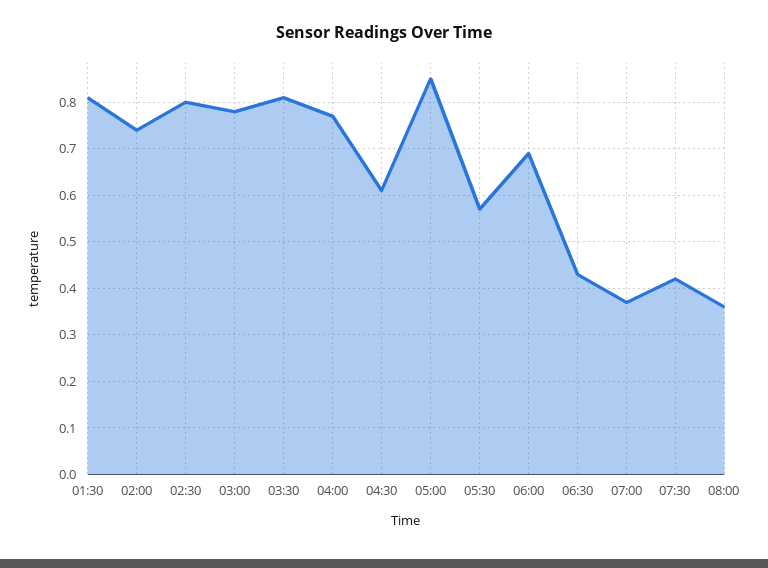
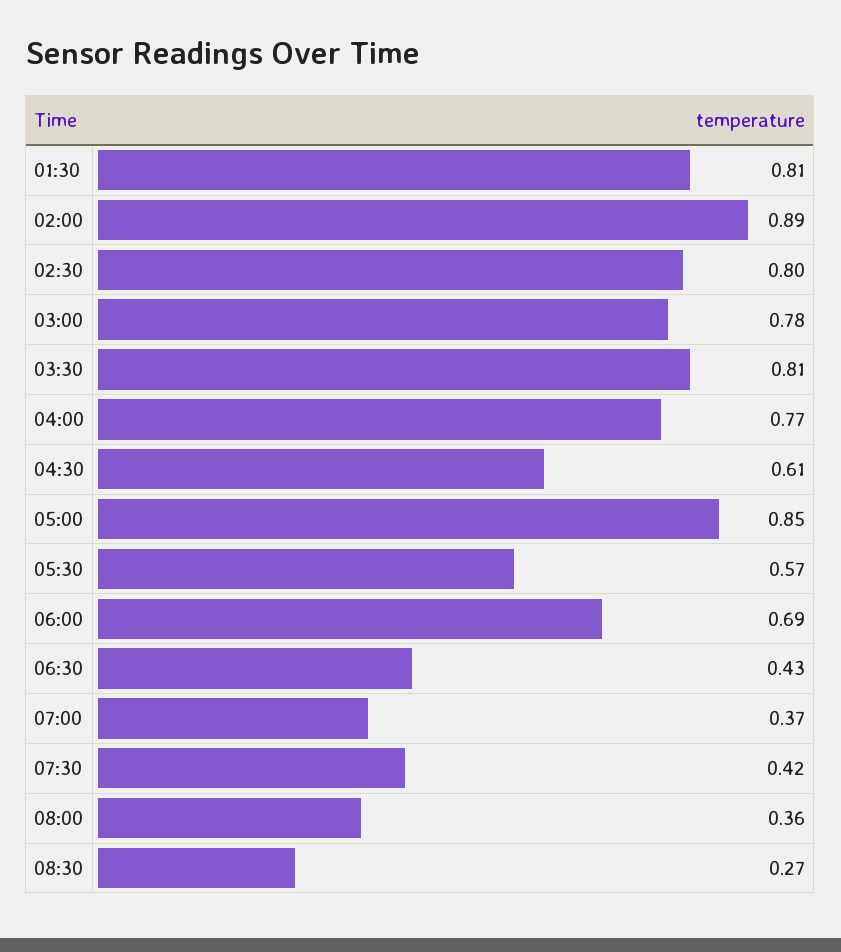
02:00: 0.75 -> 0.89
08:30: none -> 0.27

